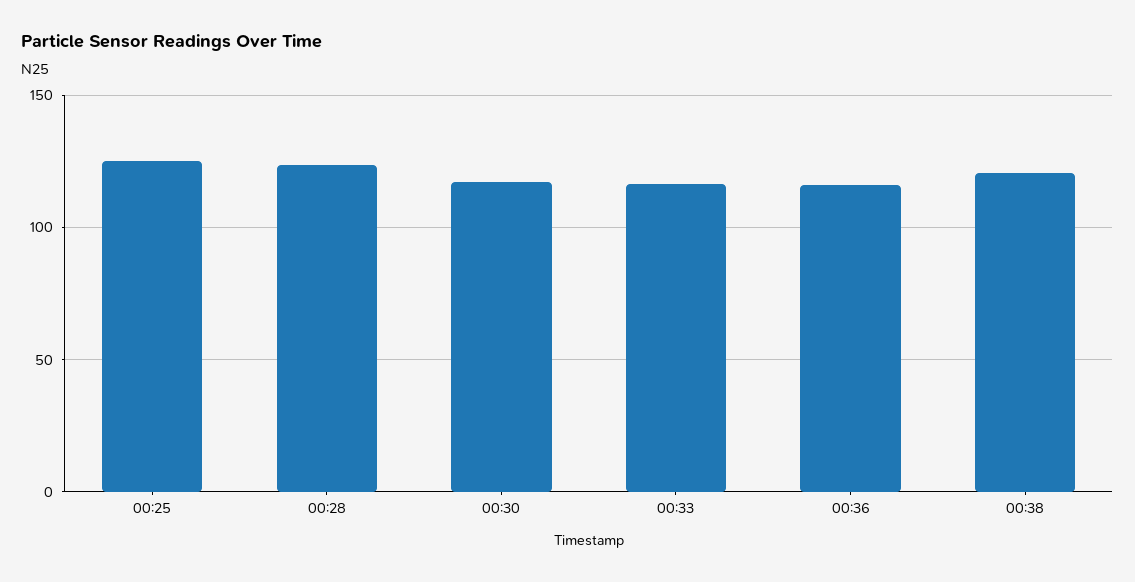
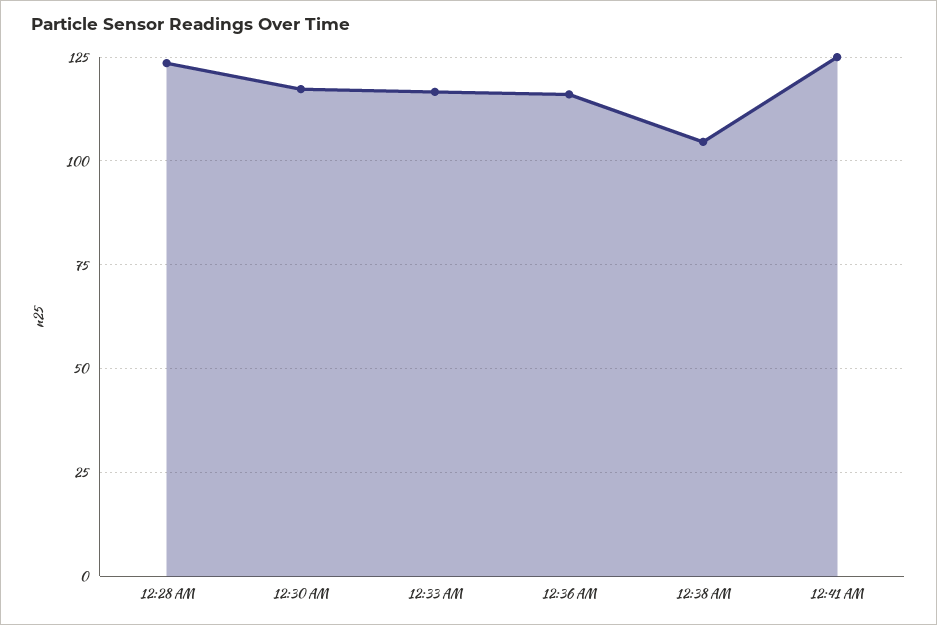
00:25: 125 -> none
00:38: 120 -> 105
12:41 AM: none -> 125

